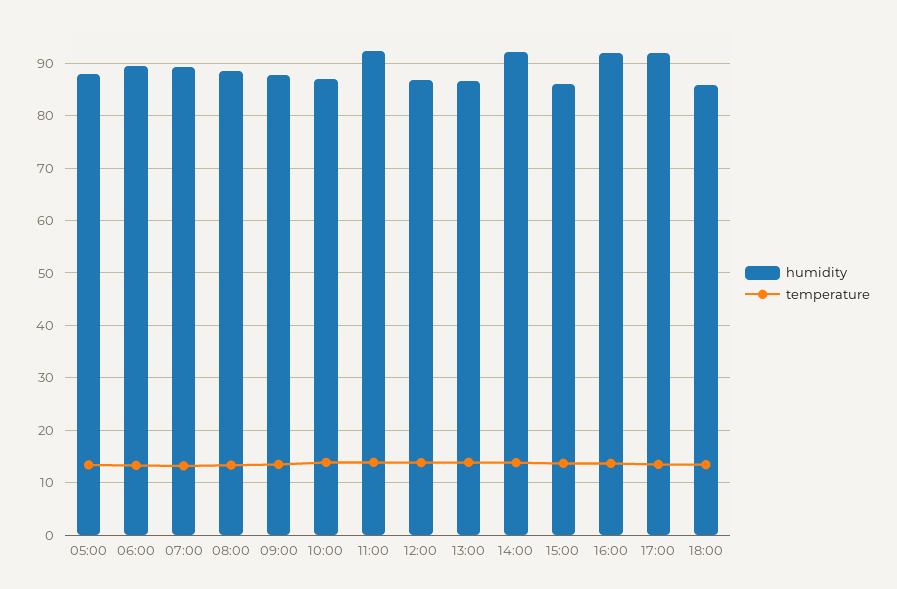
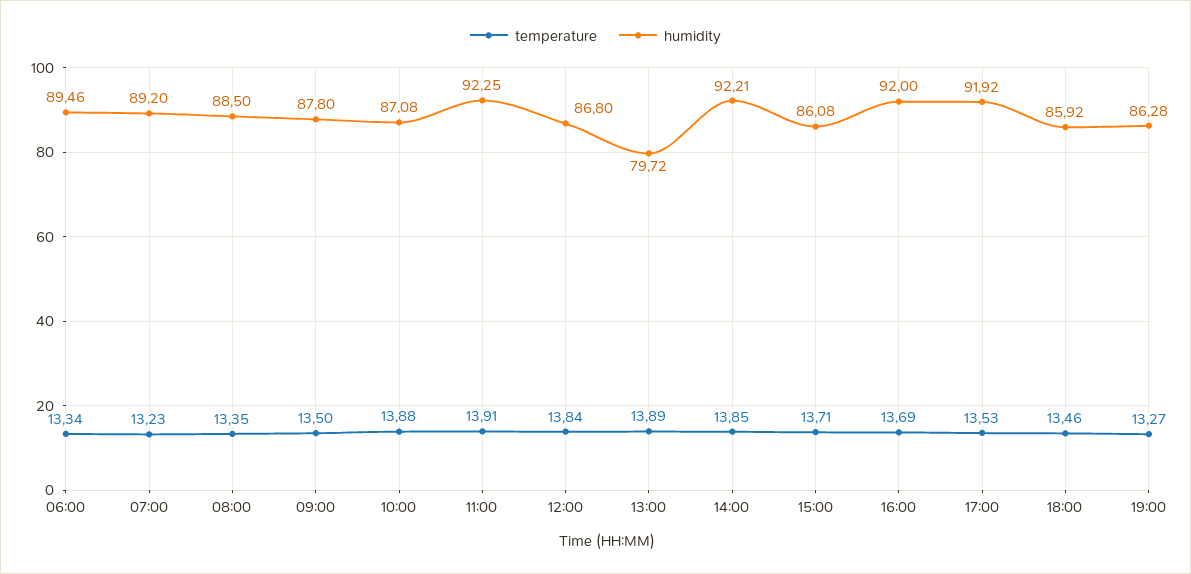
humidity, 05:00: 88 -> none
temperature, 05:00: 14 -> none
humidity, 13:00: 86 -> 79.72
temperature, 19:00: none -> 13.27
humidity, 19:00: none -> 86.28

